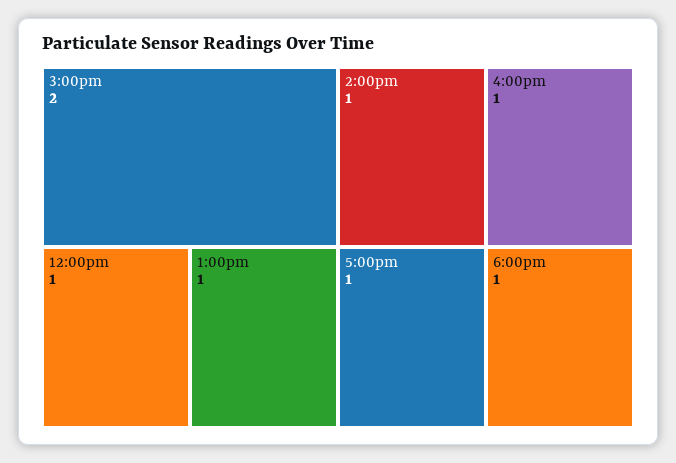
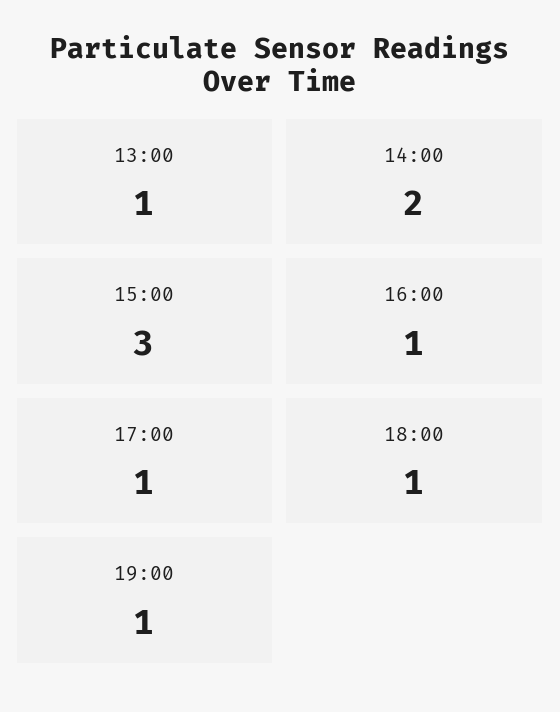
3:00pm: 2 -> 3
12:00pm: 1 -> none
2:00pm: 1 -> 2
19:00: none -> 1

